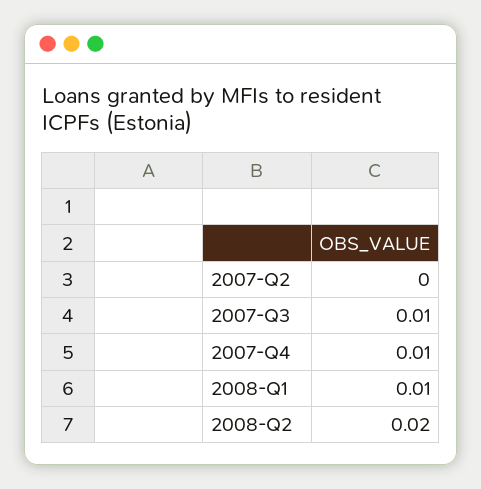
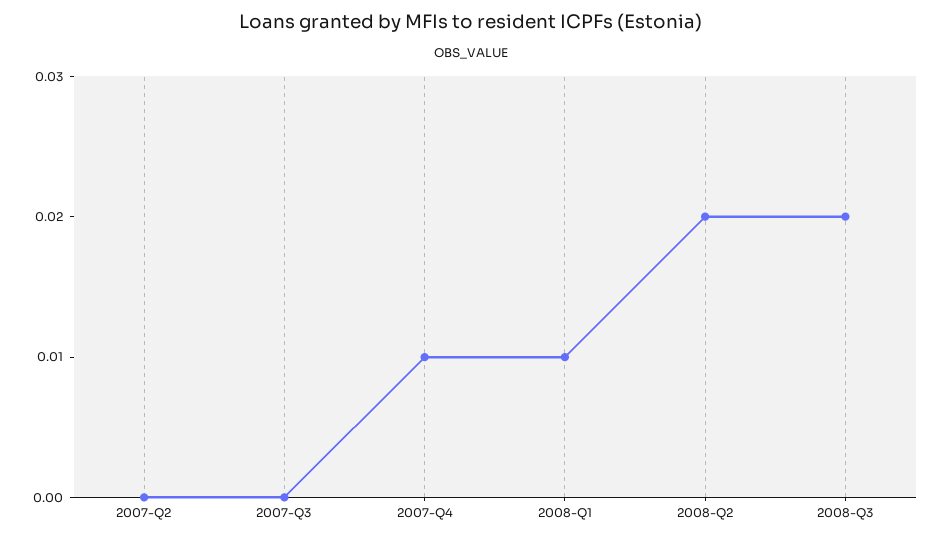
2007-Q3: 0.01 -> 0
2008-Q3: none -> 0.02

